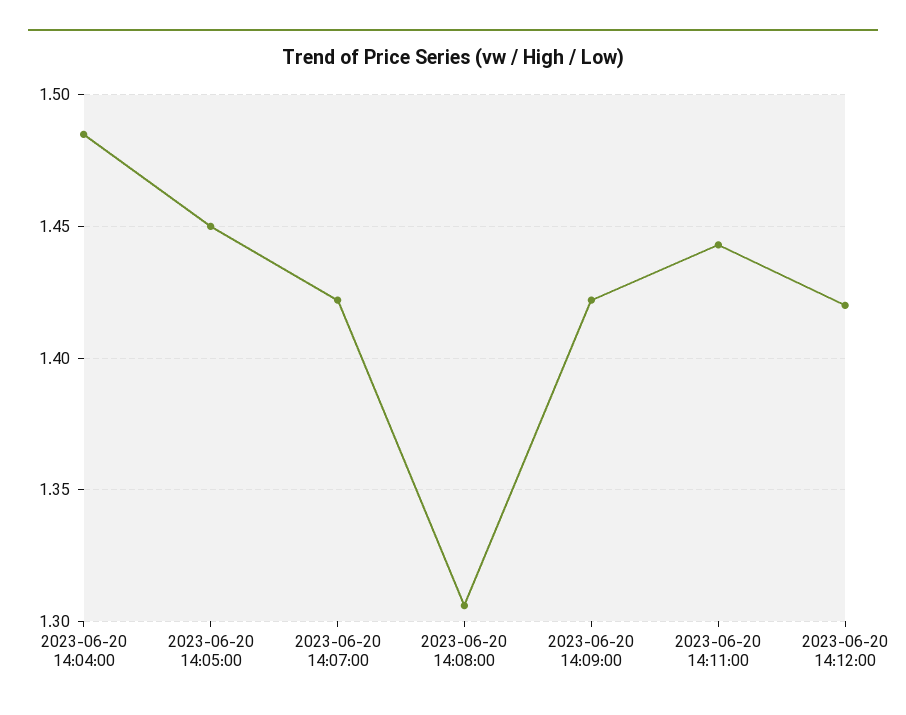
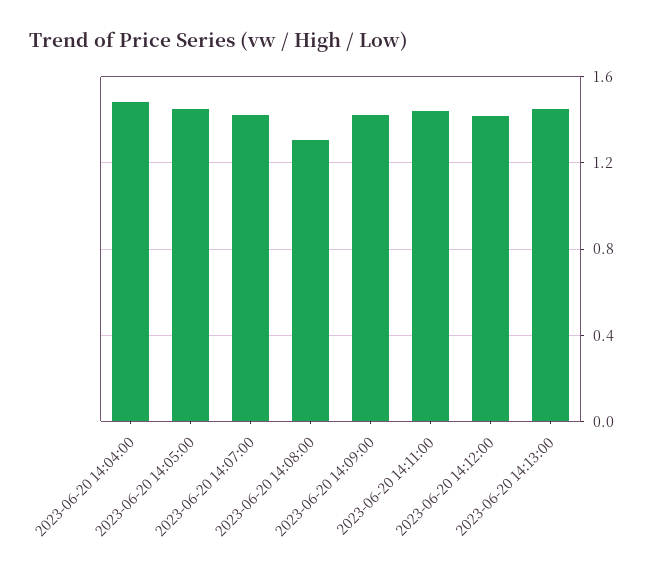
2023-06-20 14:13:00: none -> 1.45

